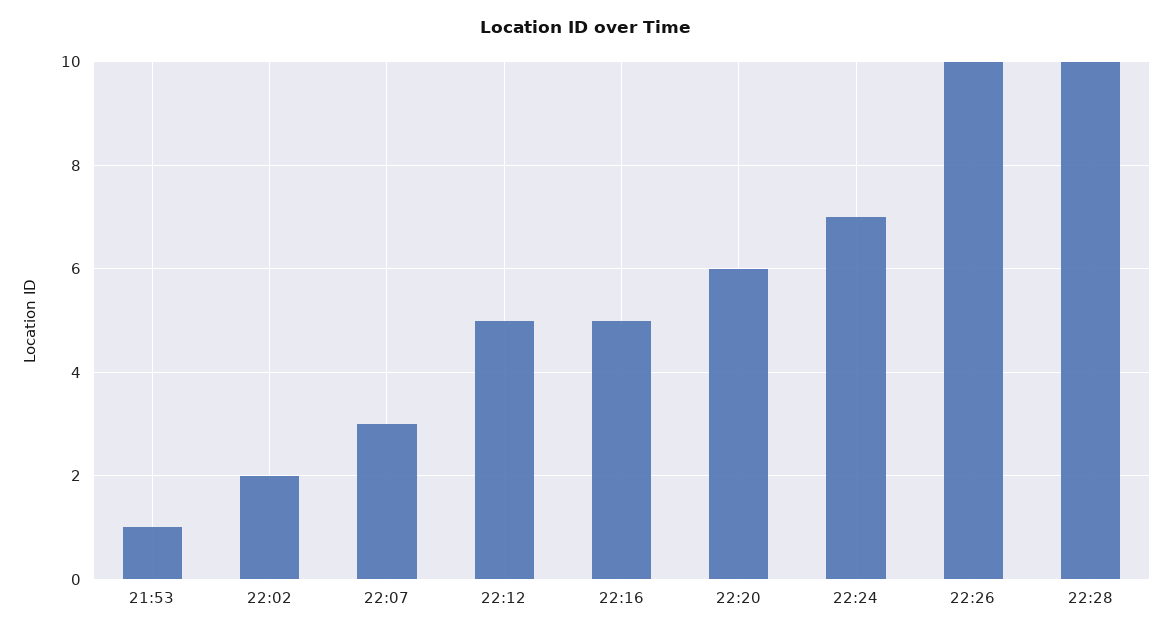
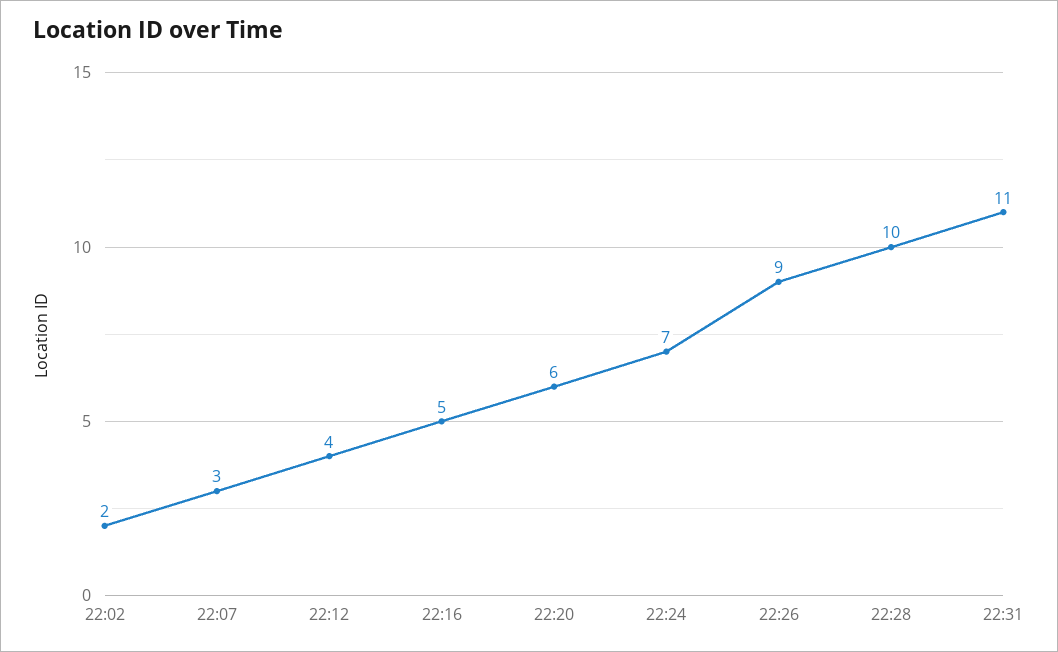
21:53: 1 -> none
22:12: 5 -> 4
22:26: 10 -> 9
22:31: none -> 11

